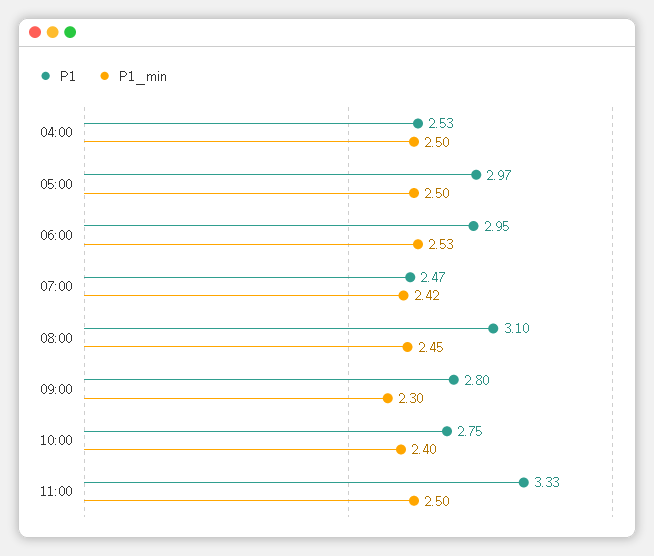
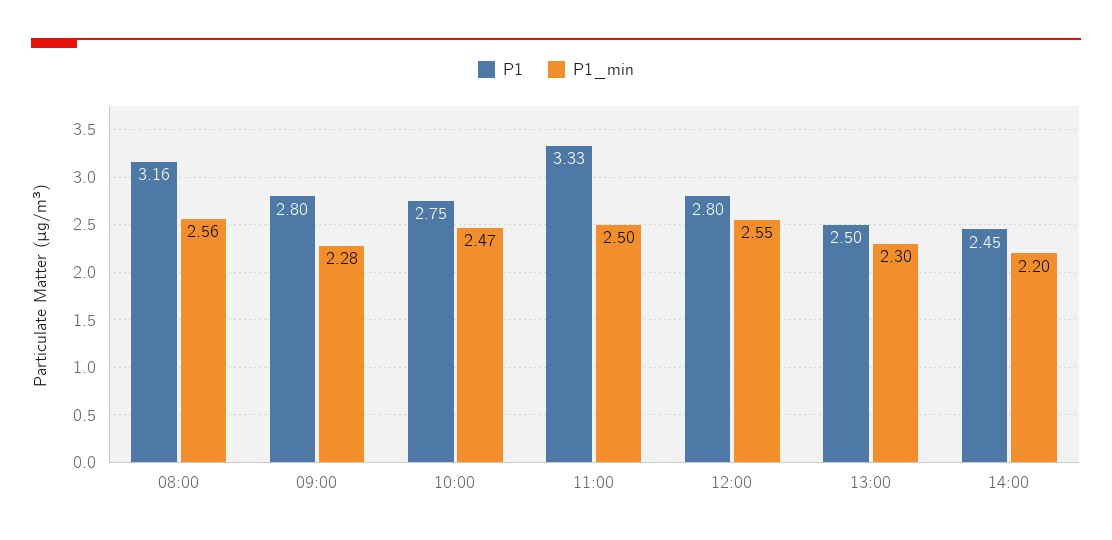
P1, 04:00: 2.53 -> none
P1_min, 04:00: 2.5 -> none
P1, 05:00: 2.97 -> none
P1_min, 05:00: 2.5 -> none
P1, 06:00: 2.95 -> none
P1_min, 06:00: 2.53 -> none
P1, 07:00: 2.47 -> none
P1_min, 07:00: 2.42 -> none
P1, 08:00: 3.1 -> 3.16
P1_min, 08:00: 2.45 -> 2.56
P1_min, 09:00: 2.3 -> 2.28
P1_min, 10:00: 2.4 -> 2.47
P1, 12:00: none -> 2.8
P1_min, 12:00: none -> 2.55
P1, 13:00: none -> 2.5
P1_min, 13:00: none -> 2.3
P1, 14:00: none -> 2.45
P1_min, 14:00: none -> 2.2

